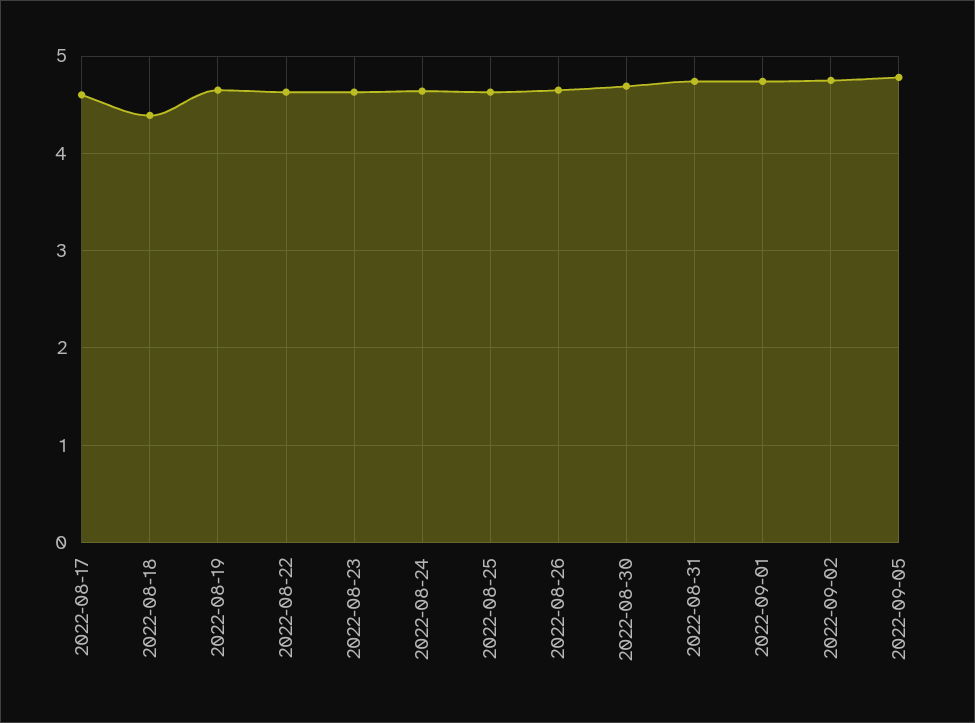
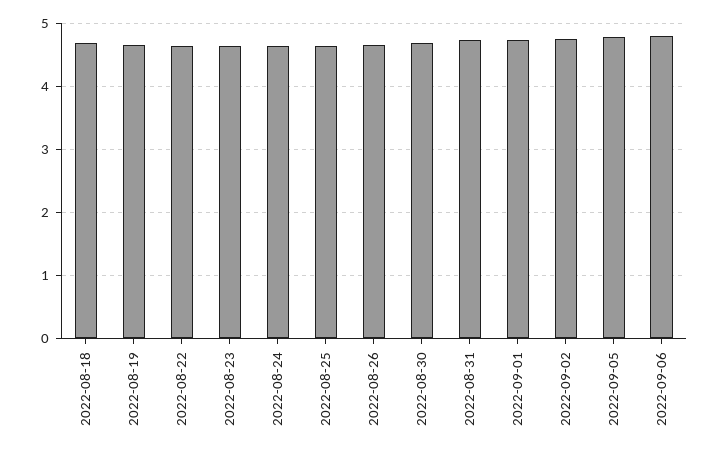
2022-08-17: 4.6 -> none
2022-08-18: 4.4 -> 4.7
2022-09-06: none -> 4.8

